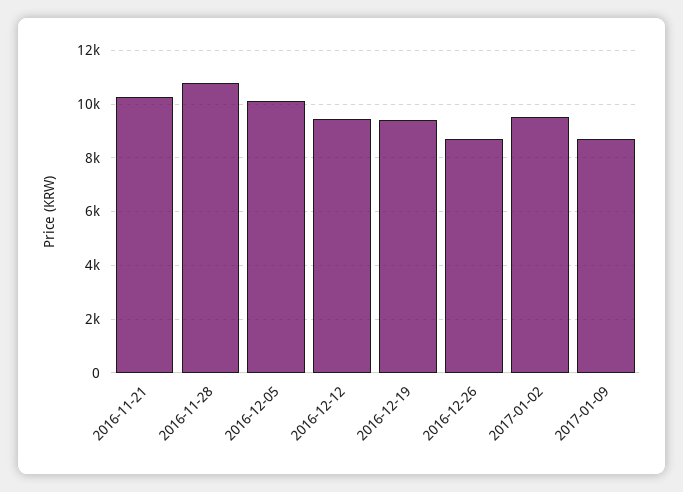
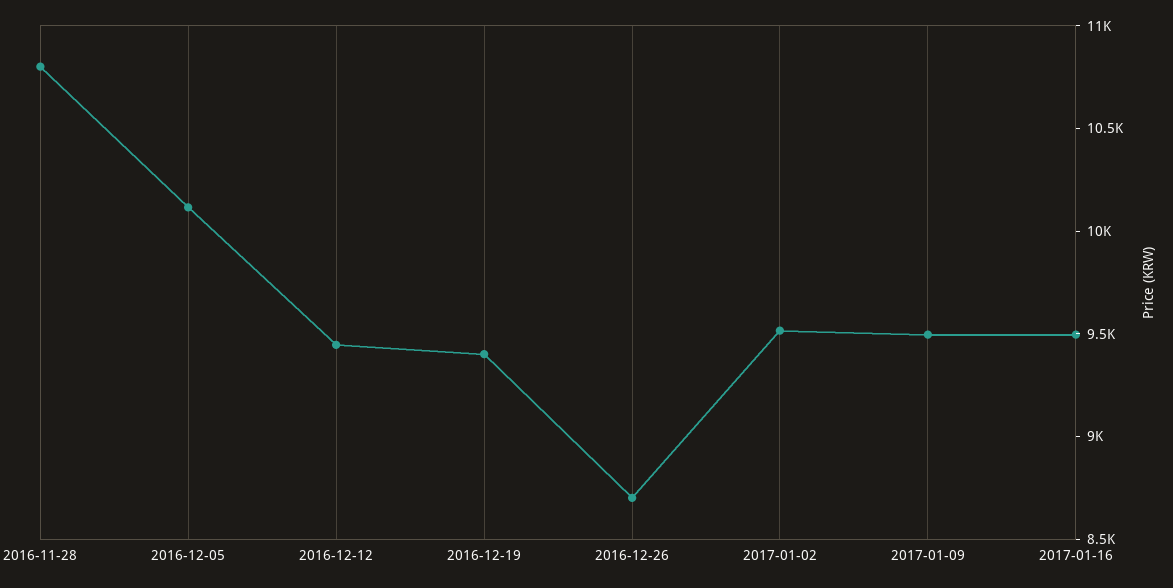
2016-11-21: 10250 -> none
2017-01-09: 8750 -> 9500
2017-01-16: none -> 9500

